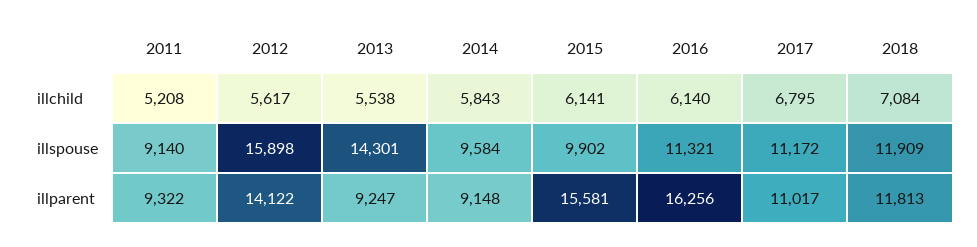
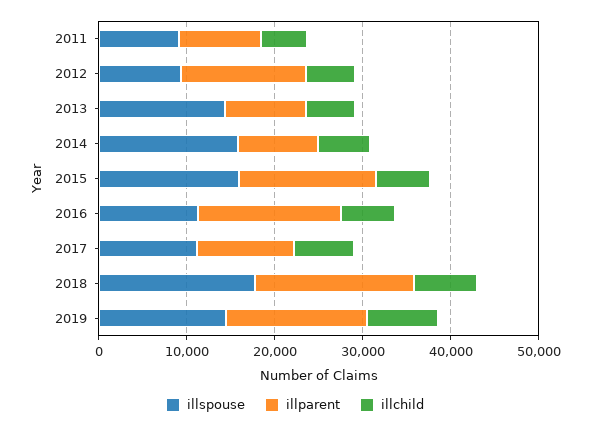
illspouse, 2012: 15898 -> 10000
illspouse, 2014: 9584 -> 16000
illspouse, 2015: 9902 -> 16000
illspouse, 2018: 11909 -> 18000
illparent, 2018: 11813 -> 18000
illspouse, 2019: none -> 14000
illparent, 2019: none -> 16000
illchild, 2019: none -> 8000

